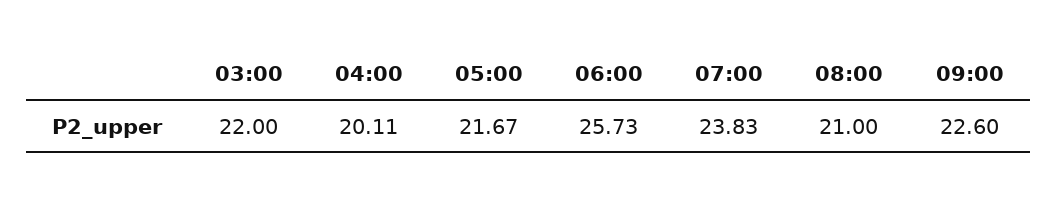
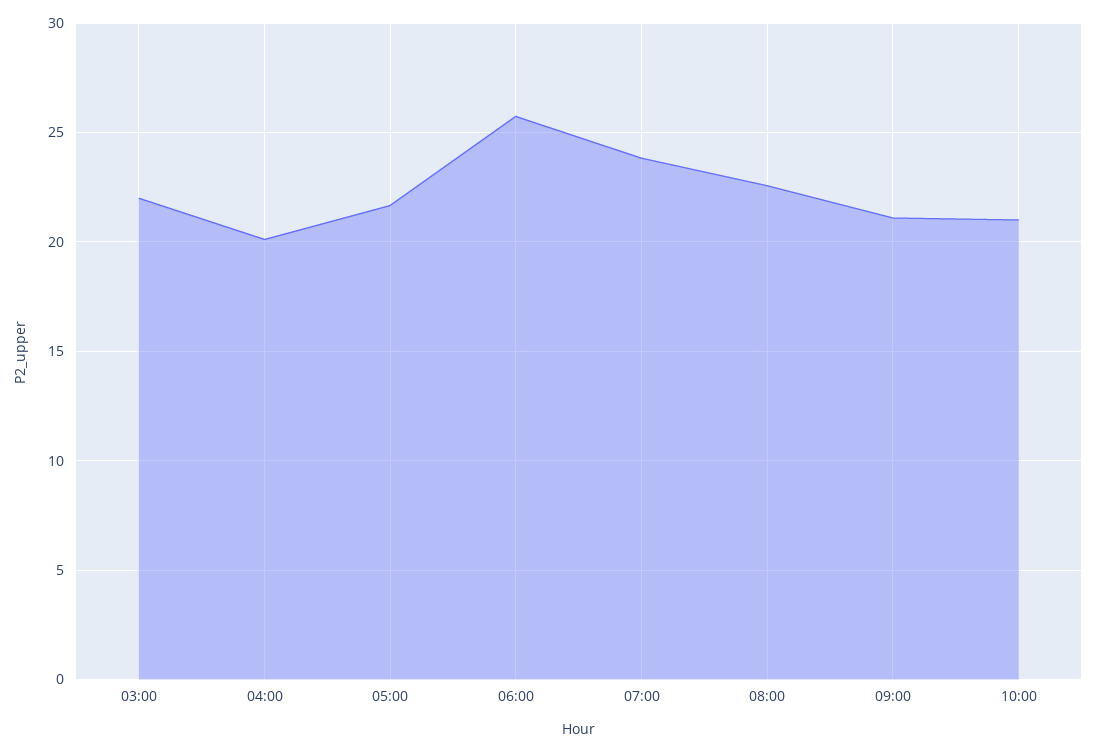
08:00: 21 -> 22.5
09:00: 22.6 -> 21
10:00: none -> 21

